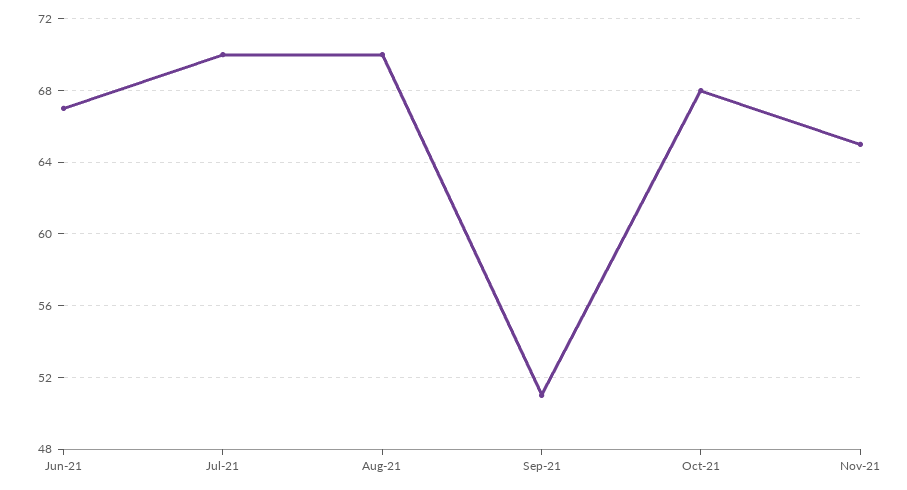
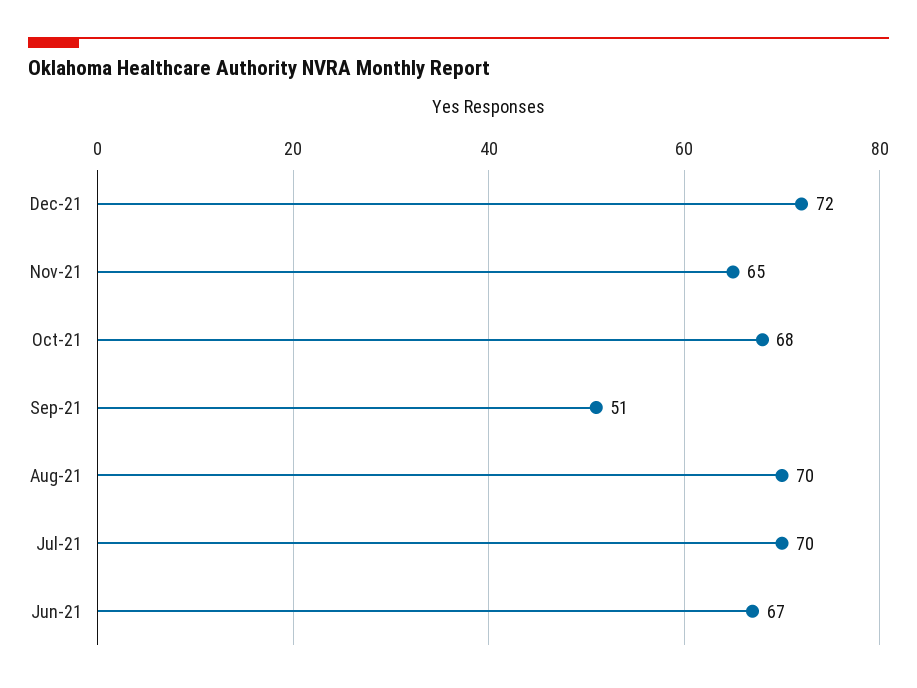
Dec-21: none -> 72

